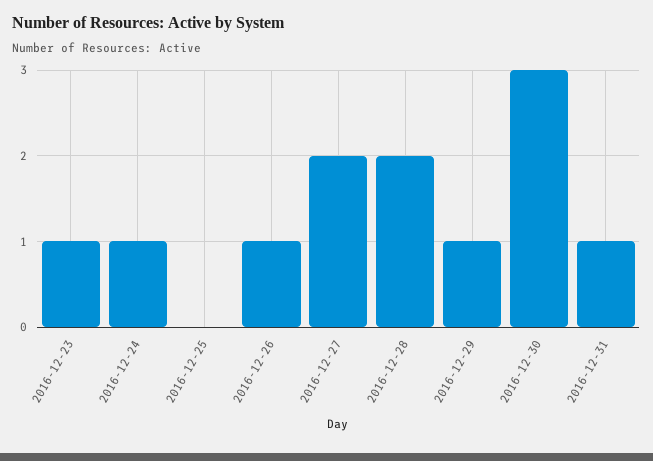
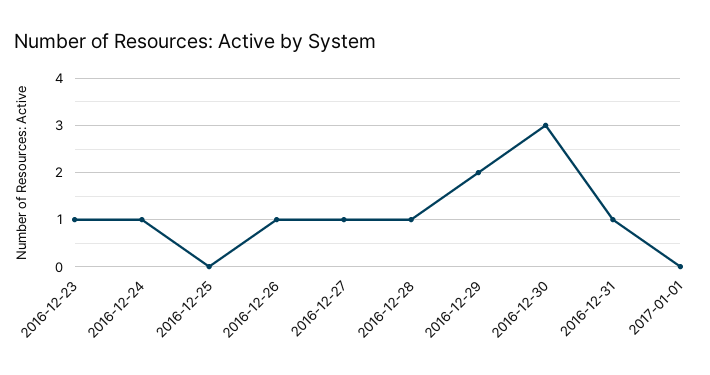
2016-12-27: 2 -> 1
2016-12-28: 2 -> 1
2016-12-29: 1 -> 2
2017-01-01: none -> 0

